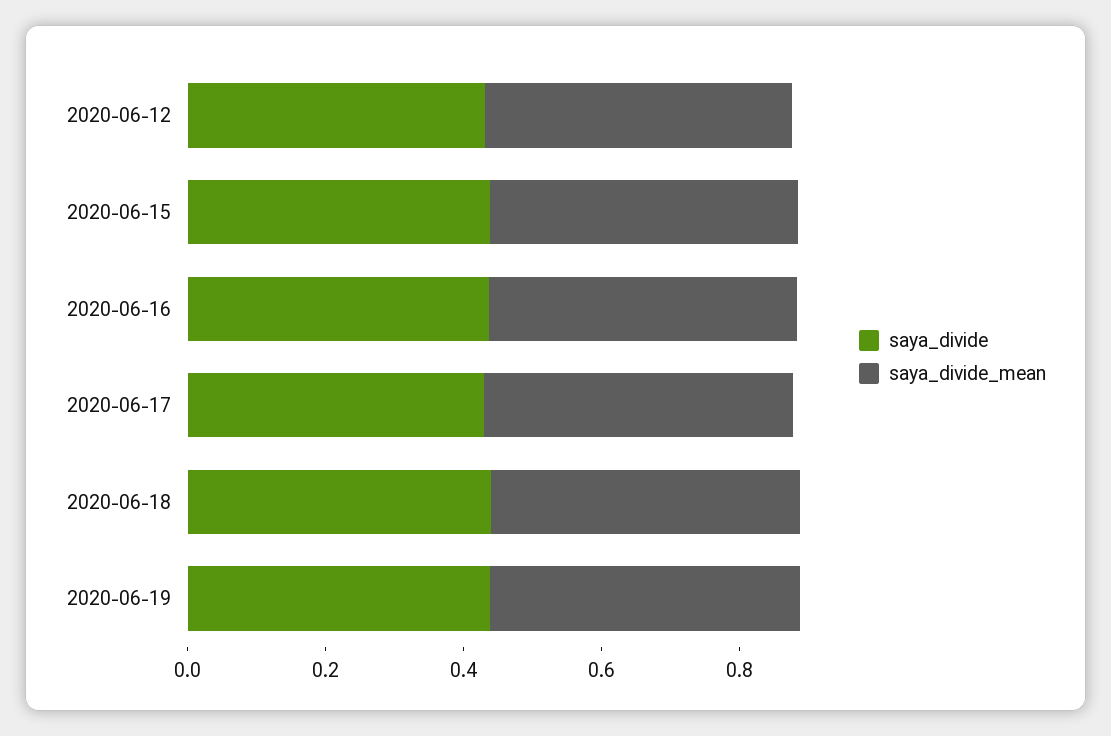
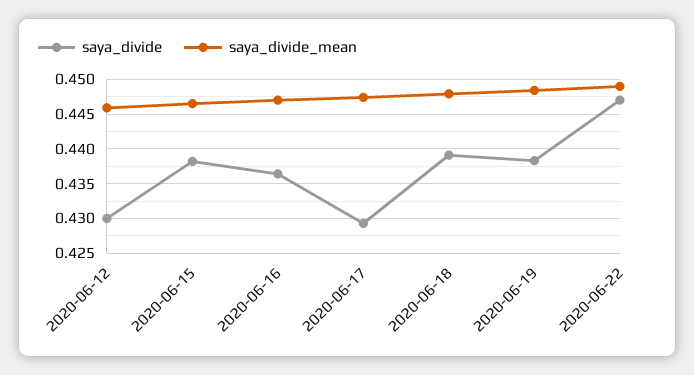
saya_divide, 2020-06-22: none -> 0.447
saya_divide_mean, 2020-06-22: none -> 0.449

